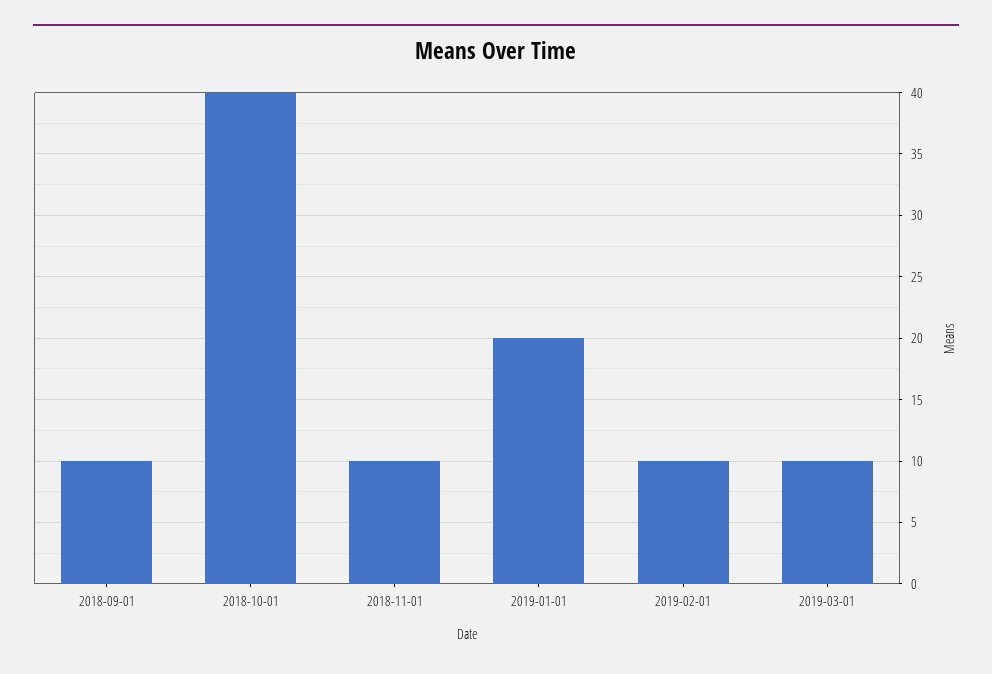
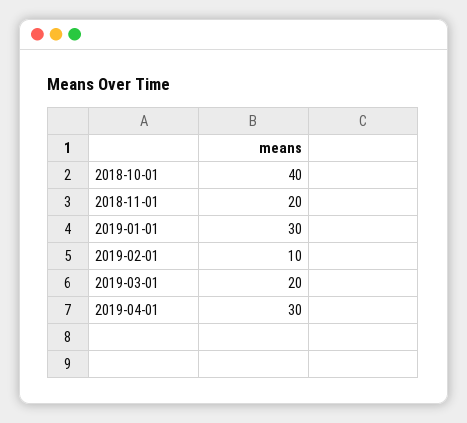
2018-09-01: 10 -> none
2018-11-01: 10 -> 20
2019-01-01: 20 -> 30
2019-03-01: 10 -> 20
2019-04-01: none -> 30

